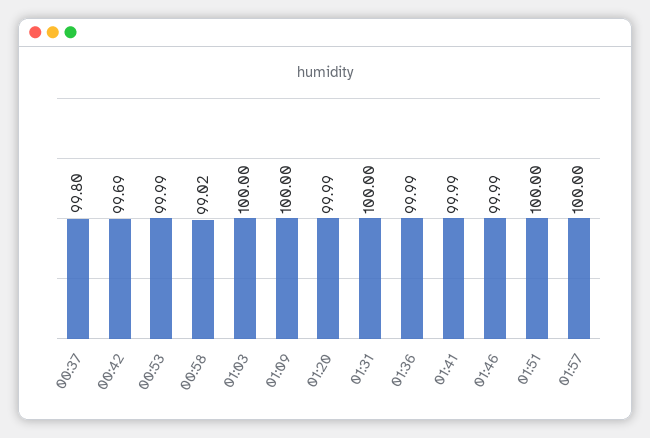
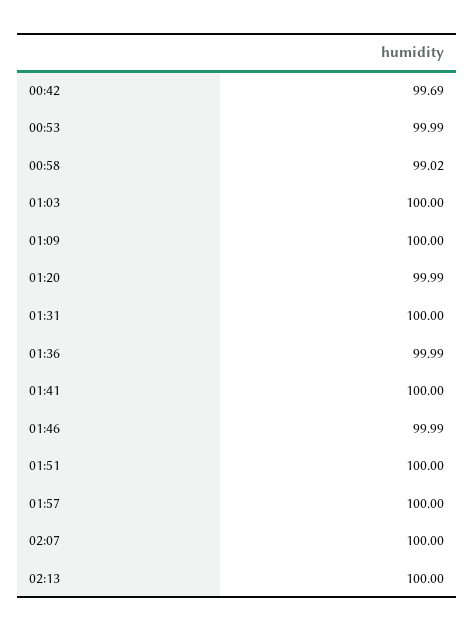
00:37: 99.8 -> none
01:41: 99.99 -> 100
02:07: none -> 100
02:13: none -> 100

